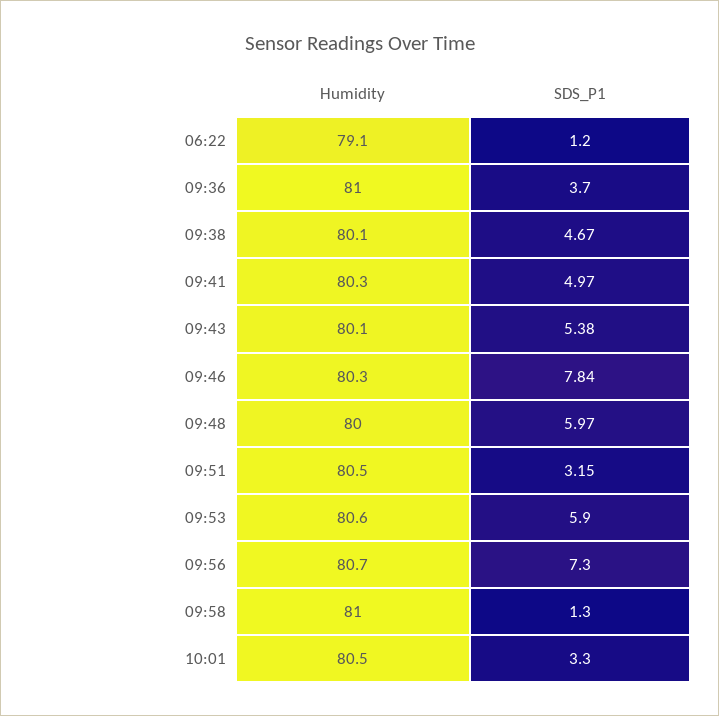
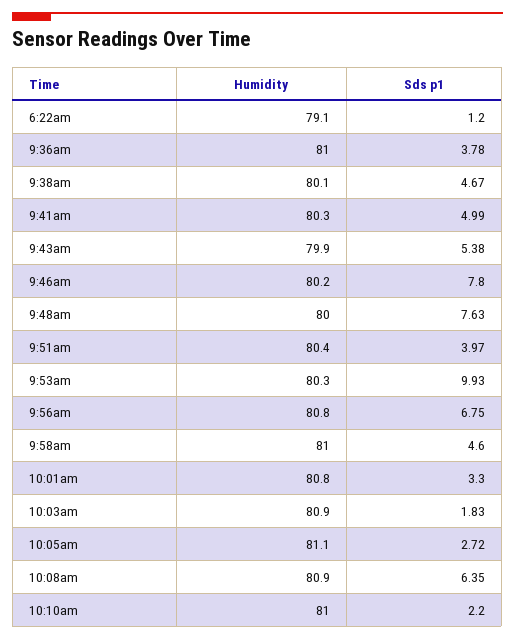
SDS_P1, 09:36: 3.7 -> 3.78
SDS_P1, 09:41: 4.97 -> 4.99
Humidity, 09:43: 80.1 -> 79.9
Humidity, 09:46: 80.3 -> 80.2
SDS_P1, 09:46: 7.84 -> 7.8
SDS_P1, 09:48: 5.97 -> 7.63
Humidity, 09:51: 80.5 -> 80.4
SDS_P1, 09:51: 3.15 -> 3.97
Humidity, 09:53: 80.6 -> 80.3
SDS_P1, 09:53: 5.9 -> 9.93
Humidity, 09:56: 80.7 -> 80.8
SDS_P1, 09:56: 7.3 -> 6.75
SDS_P1, 09:58: 1.3 -> 4.6
Humidity, 10:01: 80.5 -> 80.8
Humidity, 10:03am: none -> 80.9
SDS_P1, 10:03am: none -> 1.83
Humidity, 10:05am: none -> 81.1
SDS_P1, 10:05am: none -> 2.72
Humidity, 10:08am: none -> 80.9
SDS_P1, 10:08am: none -> 6.35
Humidity, 10:10am: none -> 81
SDS_P1, 10:10am: none -> 2.2

